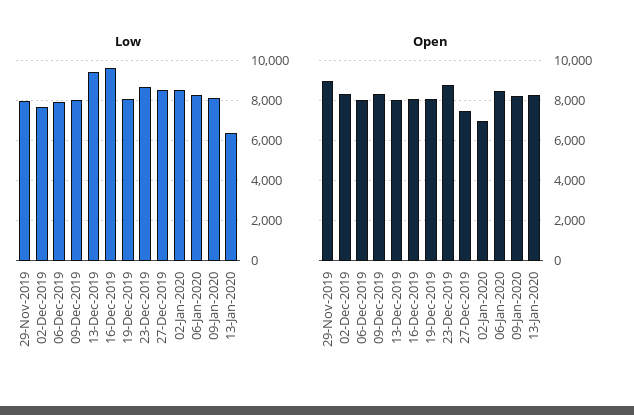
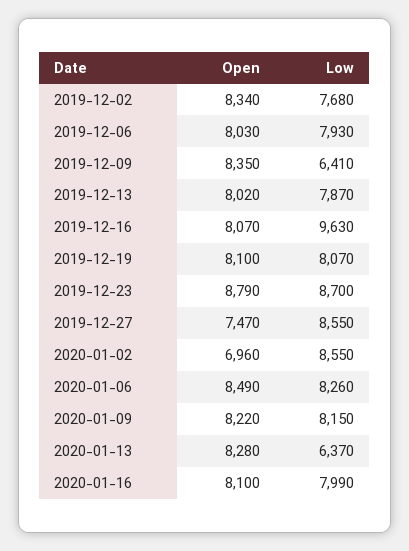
Low, 29-Nov-2019: 8000 -> none
Low, 09-Dec-2019: 8000 -> 6410
Low, 13-Dec-2019: 9500 -> 7870
Open, 29-Nov-2019: 9000 -> none
Open, 2020-01-16: none -> 8100
Low, 2020-01-16: none -> 7990

